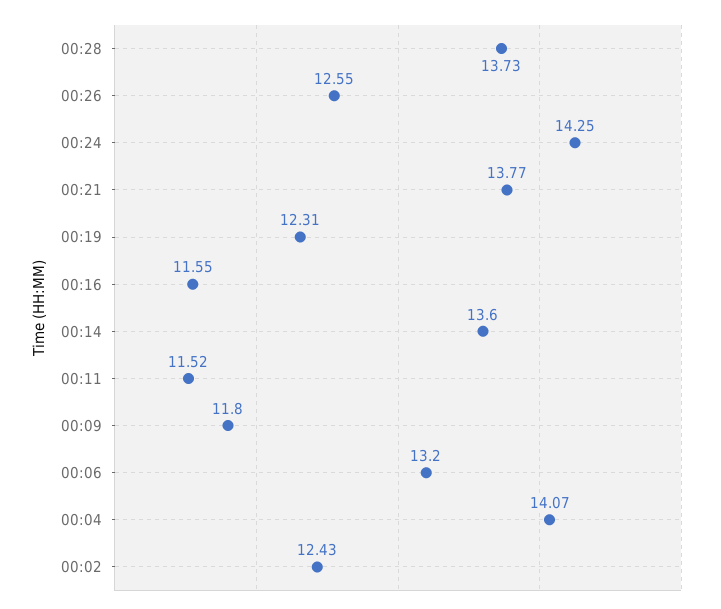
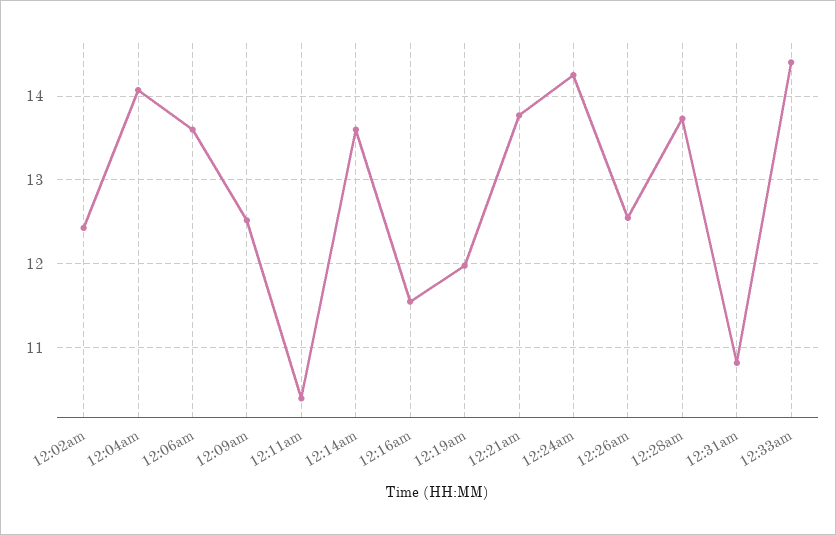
00:19: 12.31 -> 12
00:11: 11.52 -> 10.4
00:09: 11.8 -> 12.5
00:06: 13.2 -> 13.6
12:31am: none -> 10.8
12:33am: none -> 14.4

